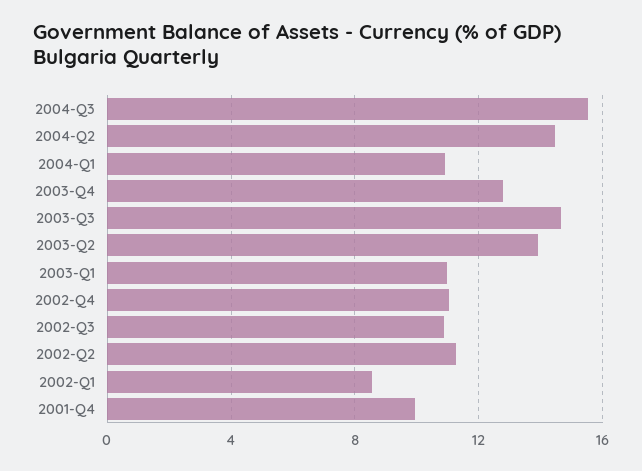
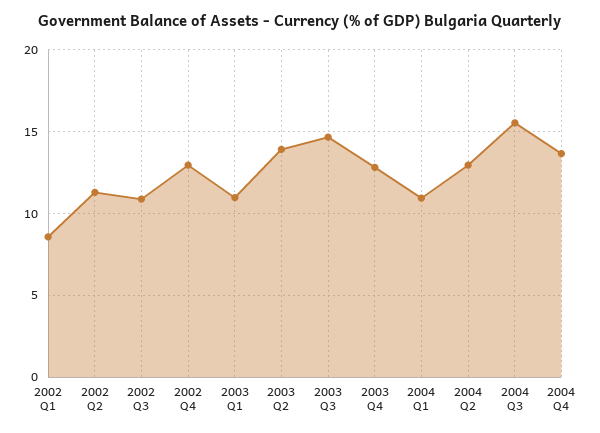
2004-Q2: 14.5 -> 13
2002-Q4: 11 -> 13
2001-Q4: 10 -> none
2004 Q4: none -> 13.5

